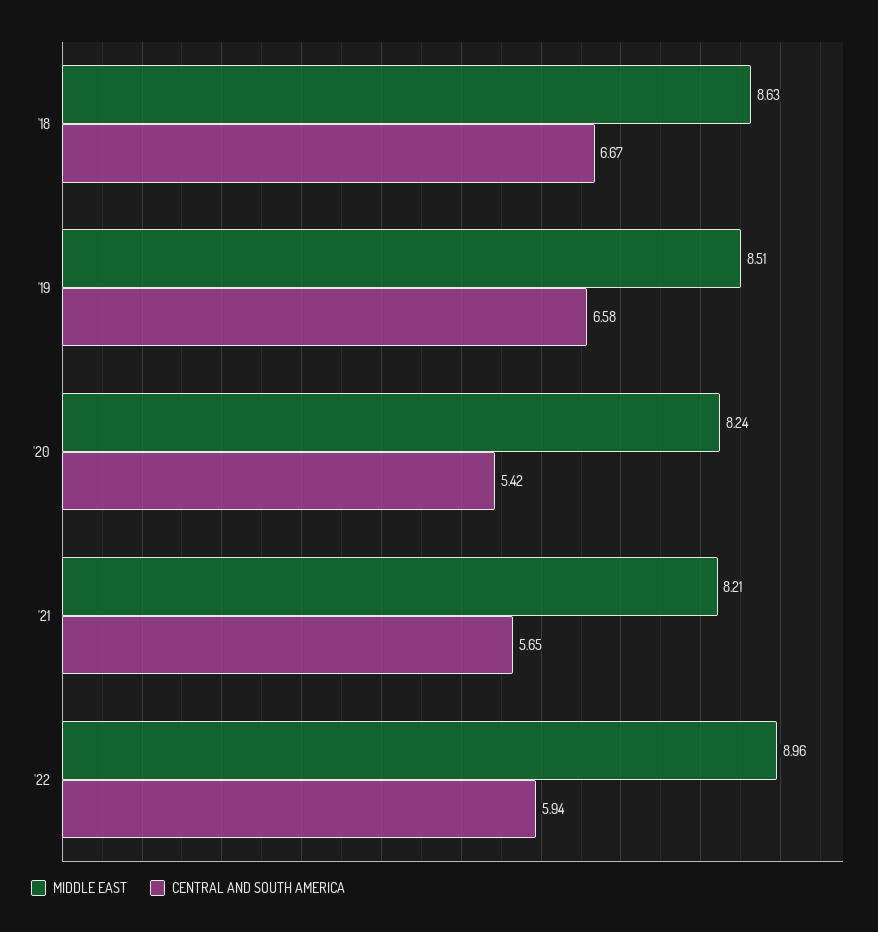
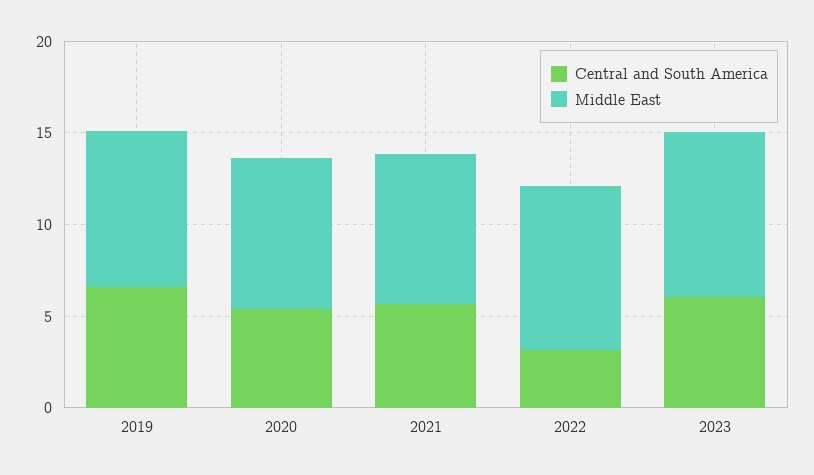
MIDDLE EAST, '18: 8.63 -> none
CENTRAL AND SOUTH AMERICA, '18: 6.67 -> none
CENTRAL AND SOUTH AMERICA, '22: 5.94 -> 3
CENTRAL AND SOUTH AMERICA, 2023: none -> 6
MIDDLE EAST, 2023: none -> 9

